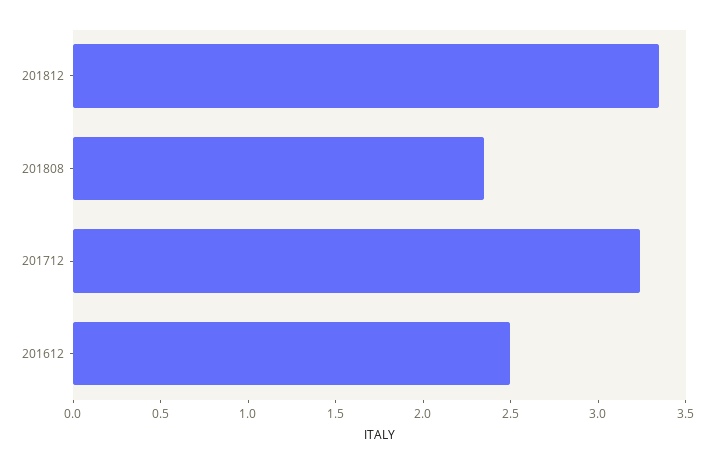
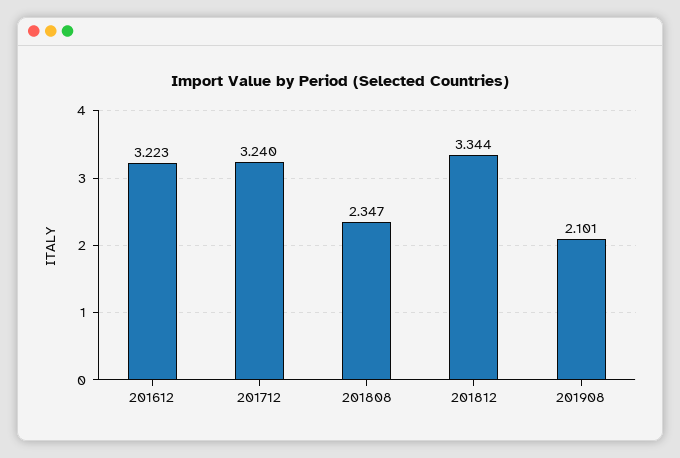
201612: 2.5 -> 3.223
201908: none -> 2.101

